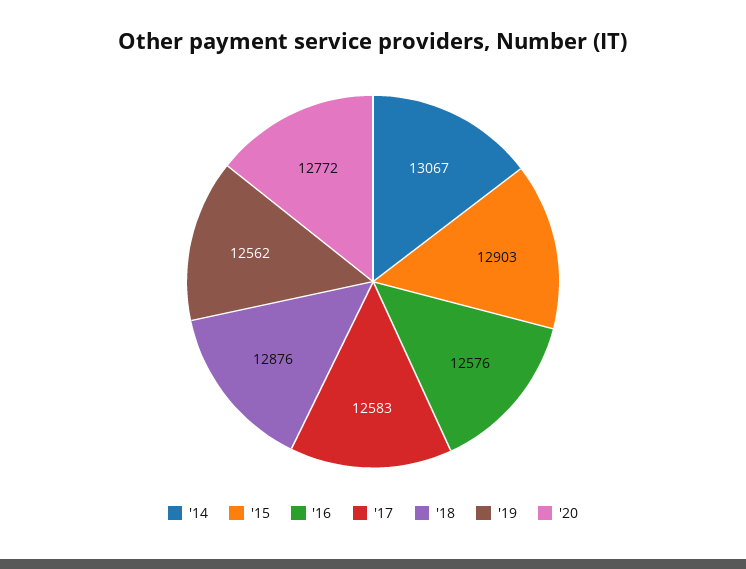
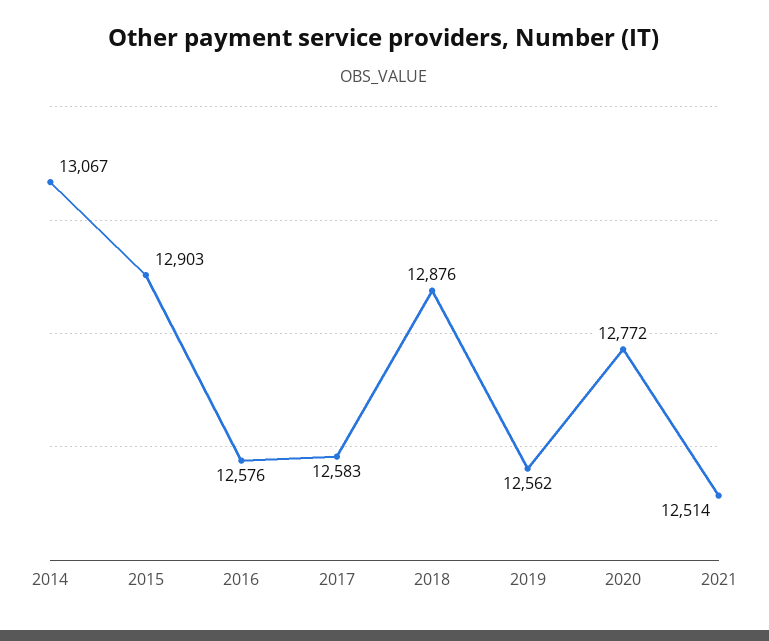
2021: none -> 12514

